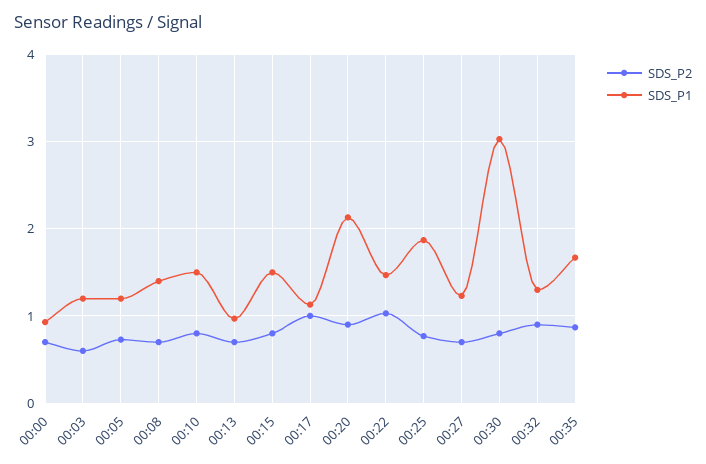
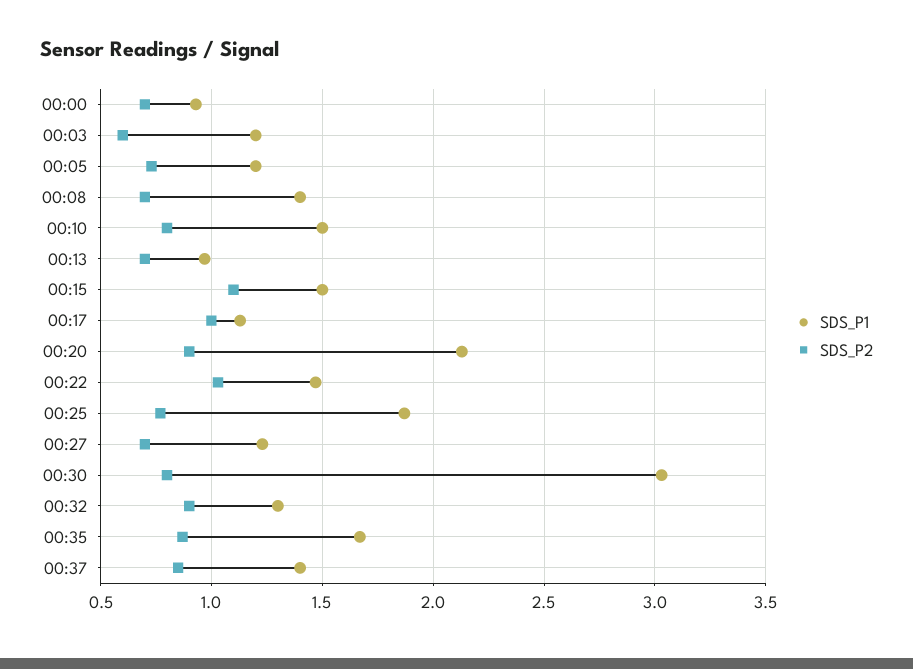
SDS_P2, 00:15: 0.8 -> 1.1
SDS_P1, 00:37: none -> 1.4
SDS_P2, 00:37: none -> 0.85

